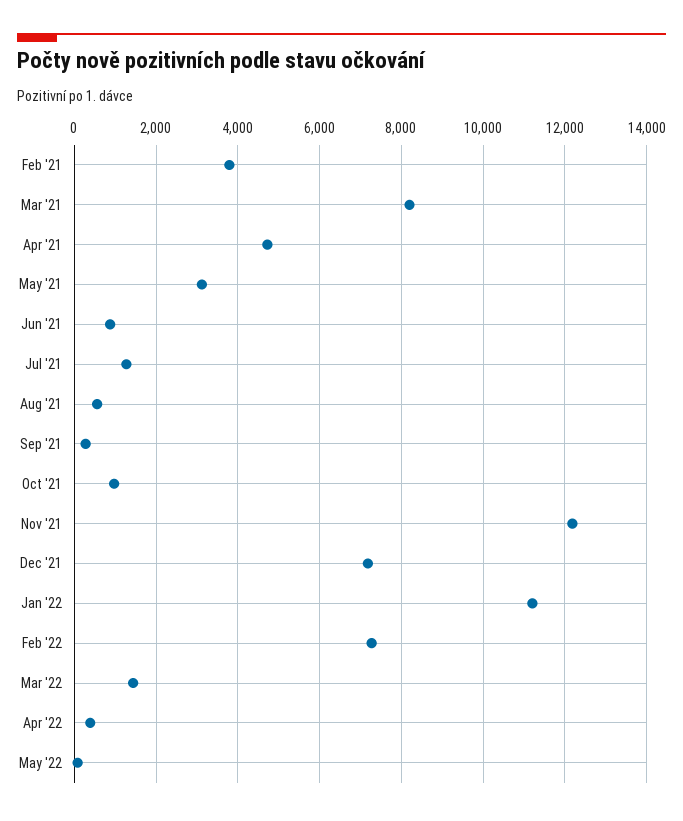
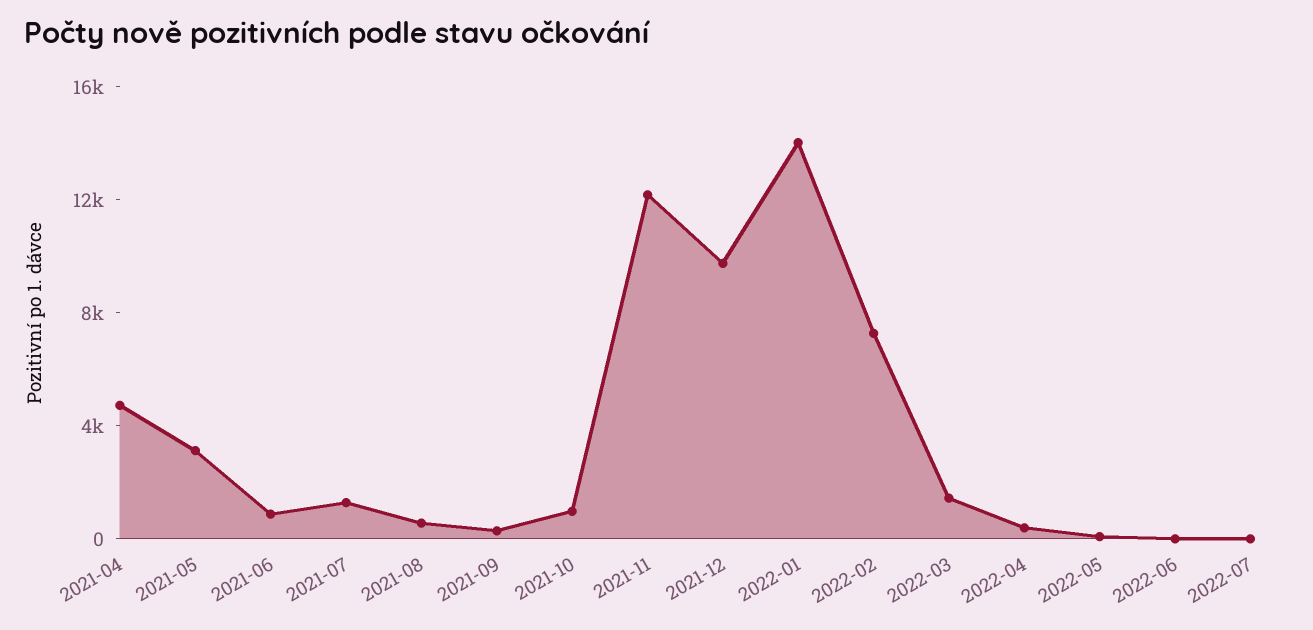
Feb '21: 3800 -> none
Mar '21: 8200 -> none
Dec '21: 7200 -> 10000
Jan '22: 11200 -> 14000
2022-06: none -> 0
2022-07: none -> 0

